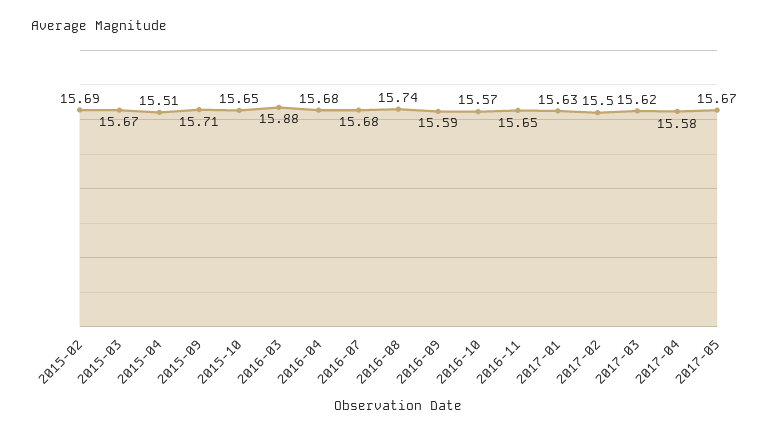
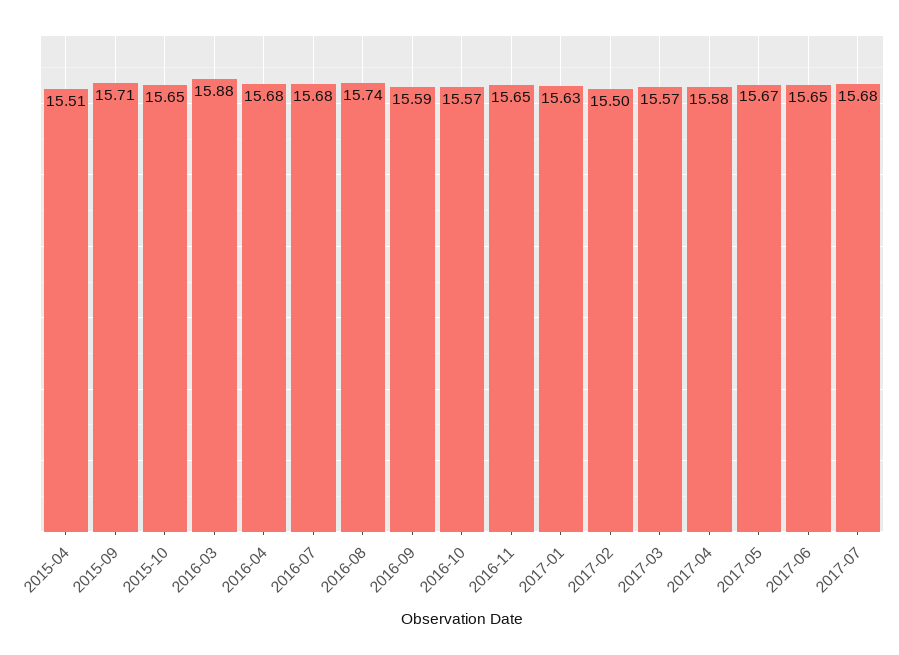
2015-02: 15.69 -> none
2015-03: 15.67 -> none
2017-03: 15.62 -> 15.57
2017-06: none -> 15.65
2017-07: none -> 15.68

